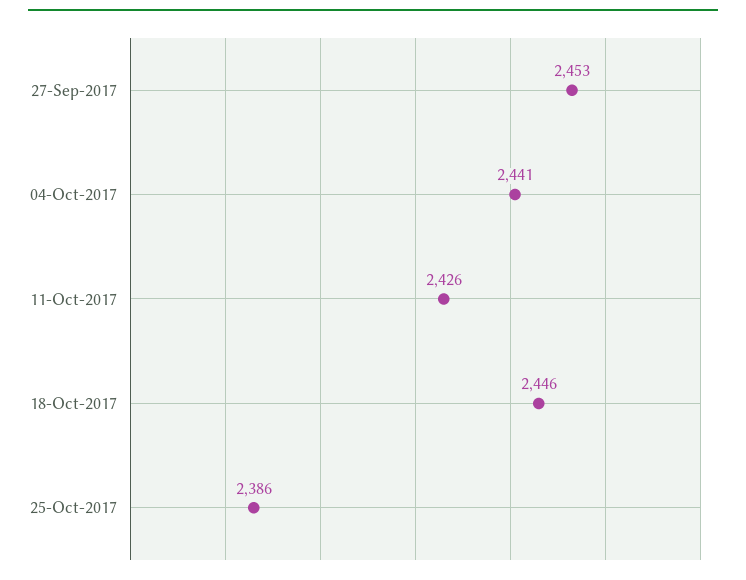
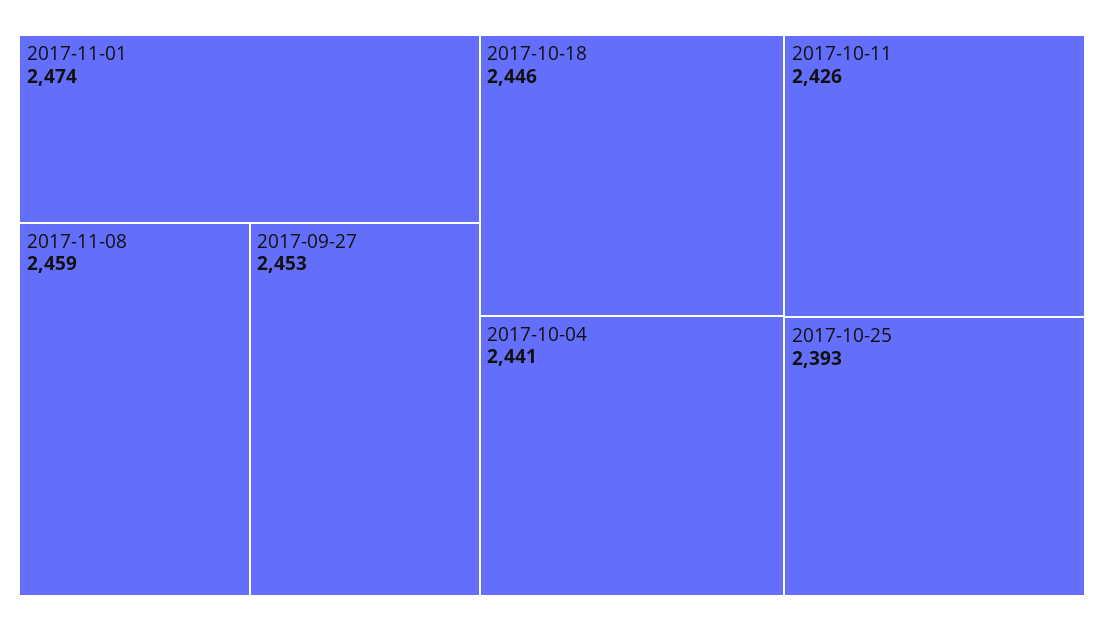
25-Oct-2017: 2386 -> 2393
2017-11-01: none -> 2474
2017-11-08: none -> 2459

